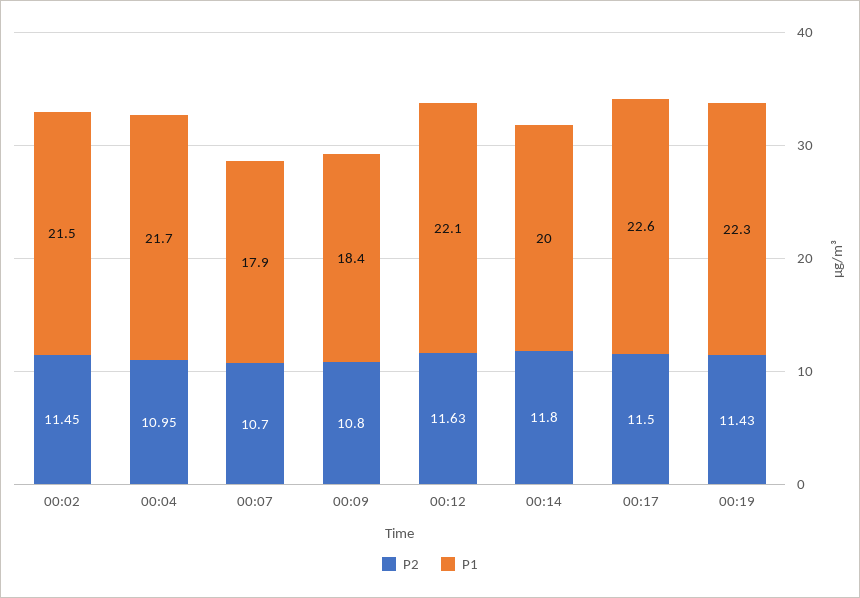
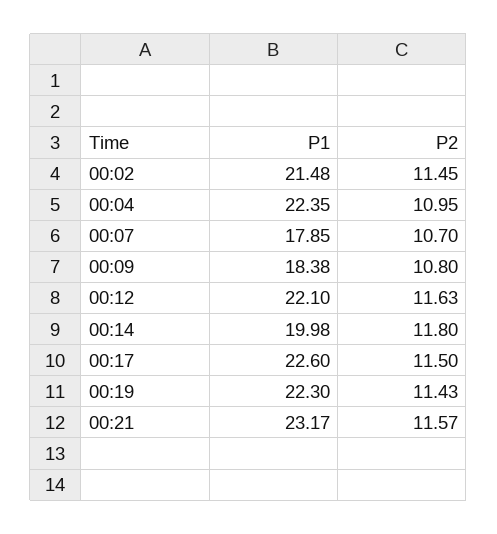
P1, 00:04: 21.7 -> 22.35
P1, 00:21: none -> 23.17
P2, 00:21: none -> 11.57

